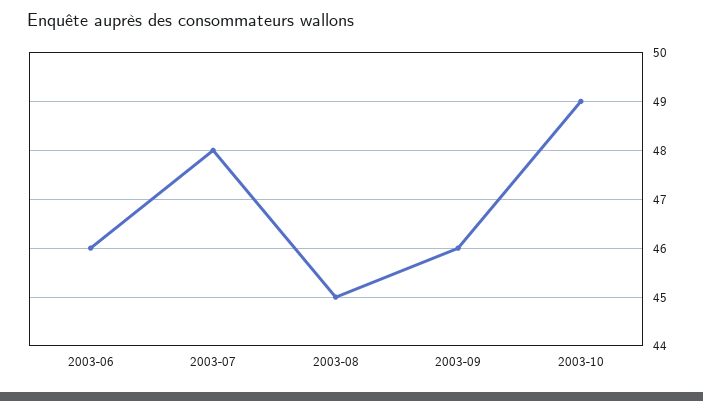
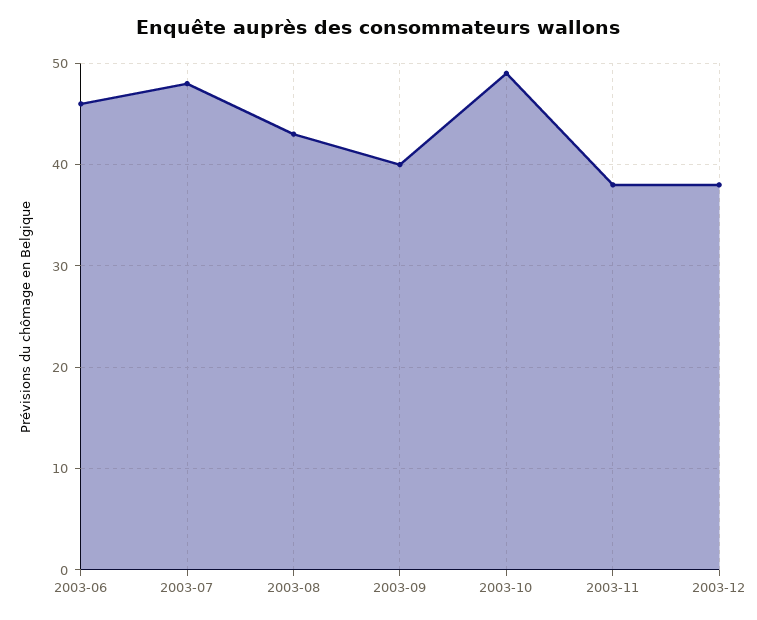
2003-08: 45 -> 43
2003-09: 46 -> 40
2003-11: none -> 38
2003-12: none -> 38

